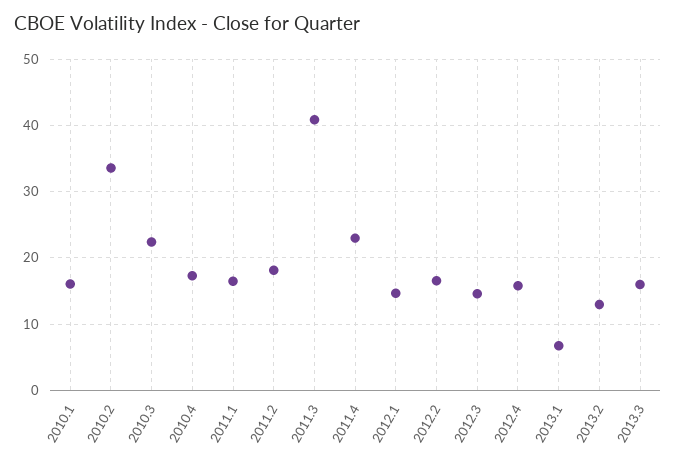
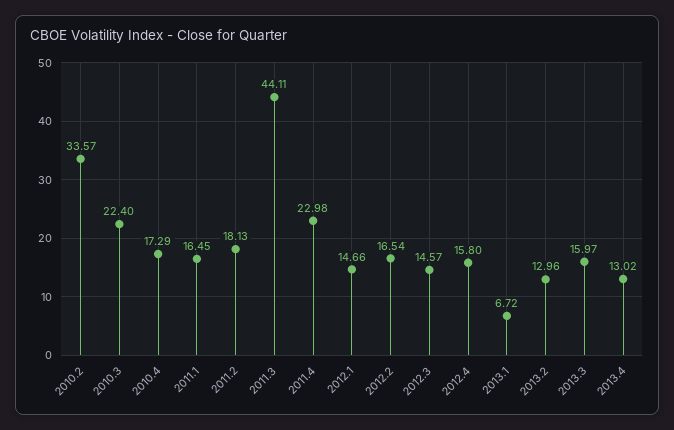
2010.1: 16 -> none
2011.3: 41 -> 44.11
2013.4: none -> 13.02

